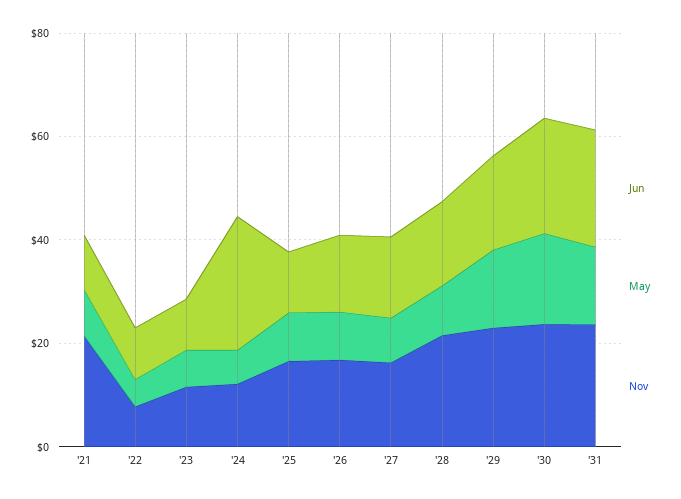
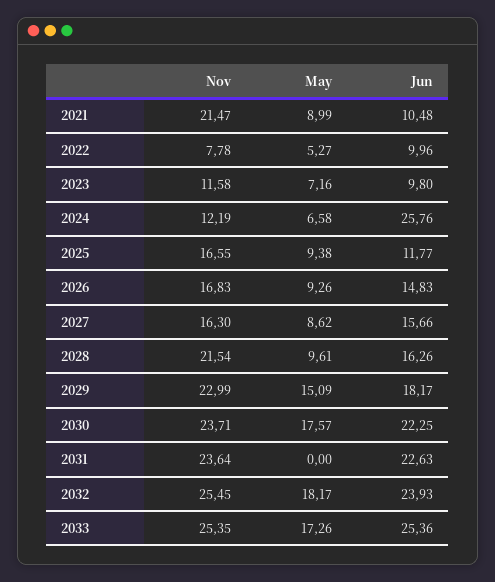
May, '31: 15 -> 0
Nov, 2032: none -> 25.45
May, 2032: none -> 18.17
Jun, 2032: none -> 23.93
Nov, 2033: none -> 25.35
May, 2033: none -> 17.26
Jun, 2033: none -> 25.36

